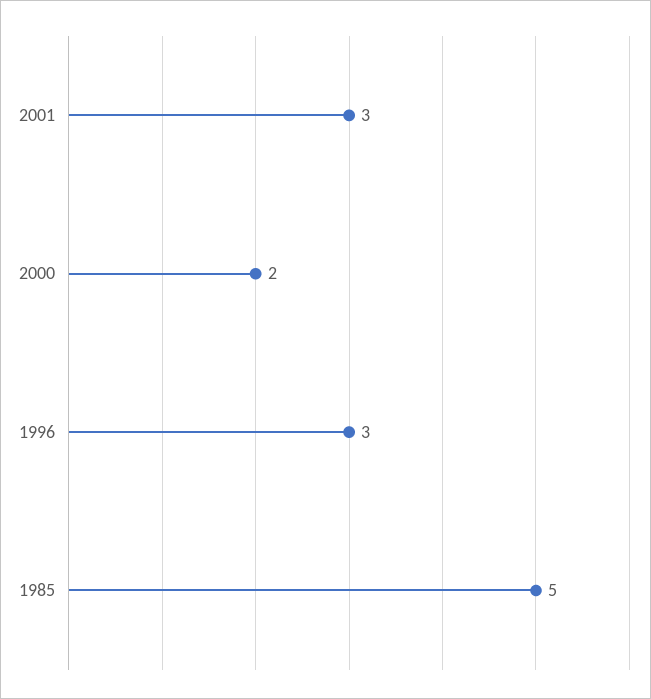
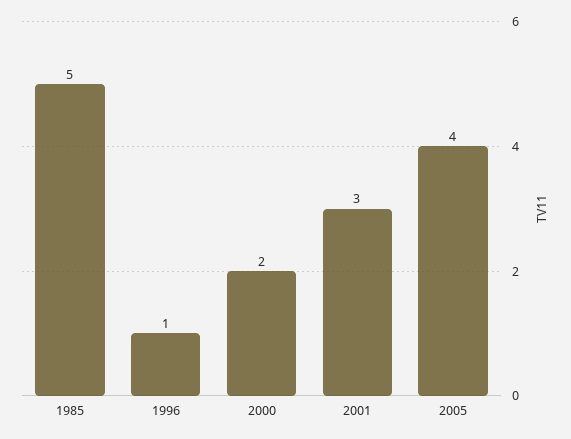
1996: 3 -> 1
2005: none -> 4

